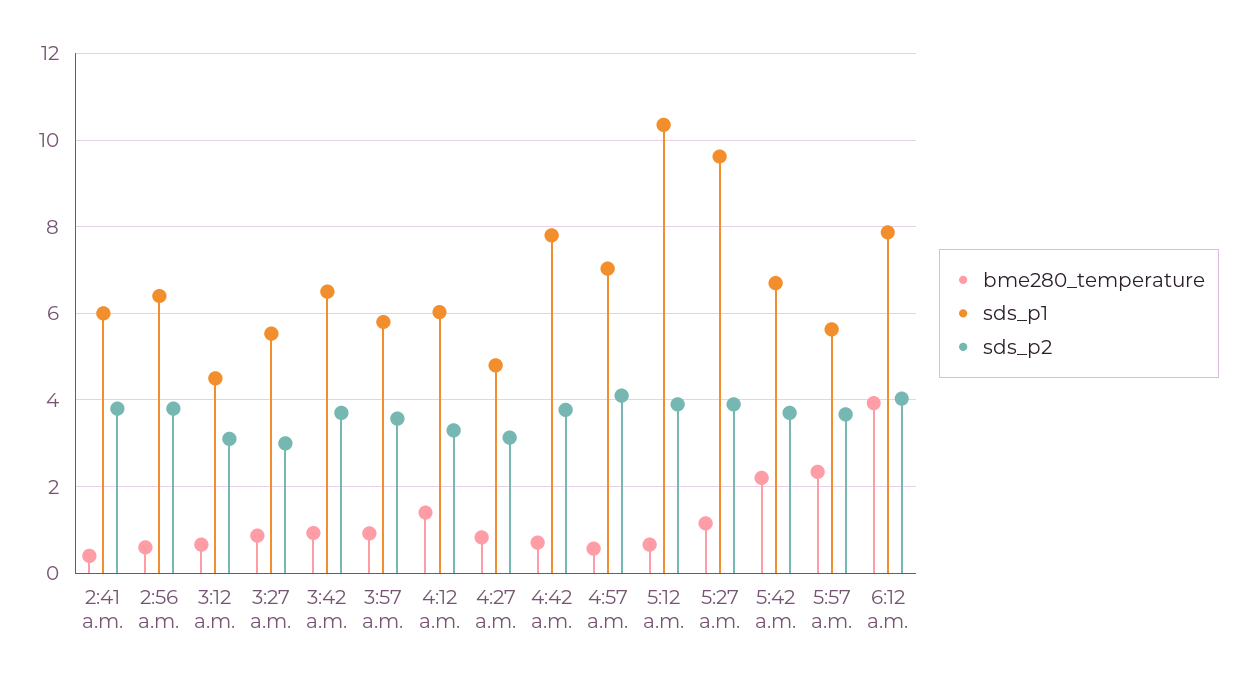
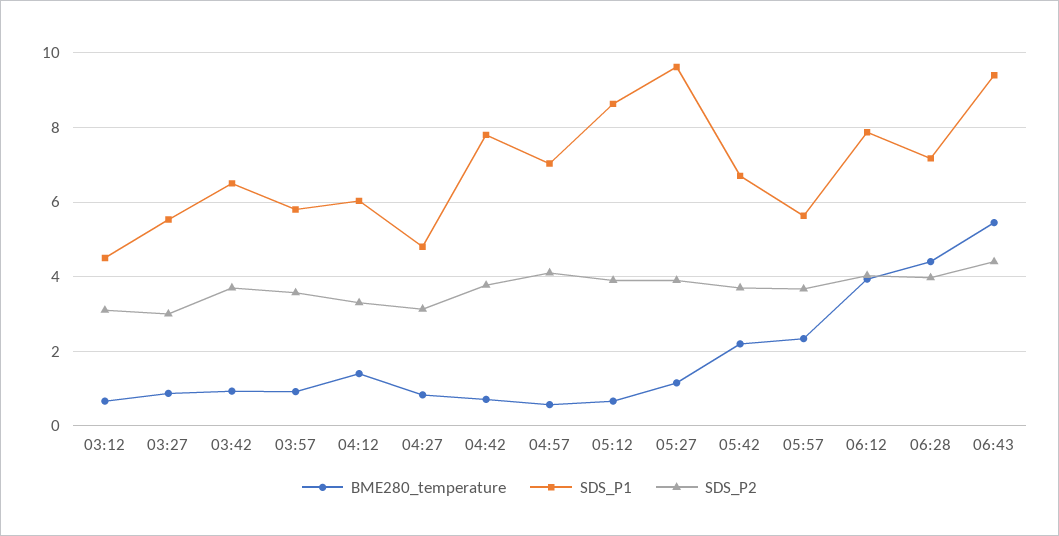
bme280_temperature, 2:41 a.m.: 0.4 -> none
sds_p1, 2:41 a.m.: 6 -> none
sds_p2, 2:41 a.m.: 3.8 -> none
bme280_temperature, 2:56 a.m.: 0.6 -> none
sds_p1, 2:56 a.m.: 6.4 -> none
sds_p2, 2:56 a.m.: 3.8 -> none
sds_p1, 5:12 a.m.: 10.4 -> 8.6
bme280_temperature, 06:28: none -> 4.4
sds_p1, 06:28: none -> 7.2
sds_p2, 06:28: none -> 4
bme280_temperature, 06:43: none -> 5.4
sds_p1, 06:43: none -> 9.4
sds_p2, 06:43: none -> 4.4

